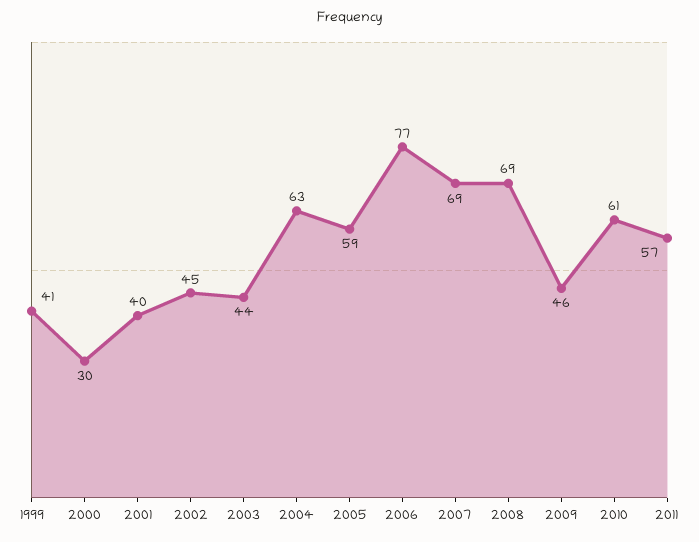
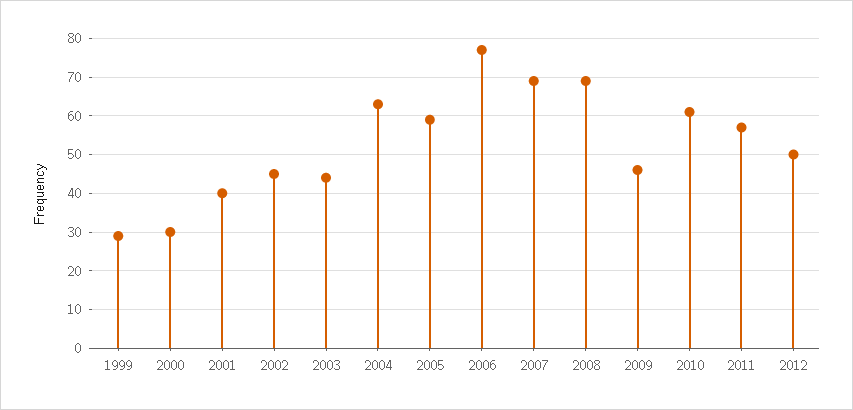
1999: 41 -> 30
2012: none -> 50

